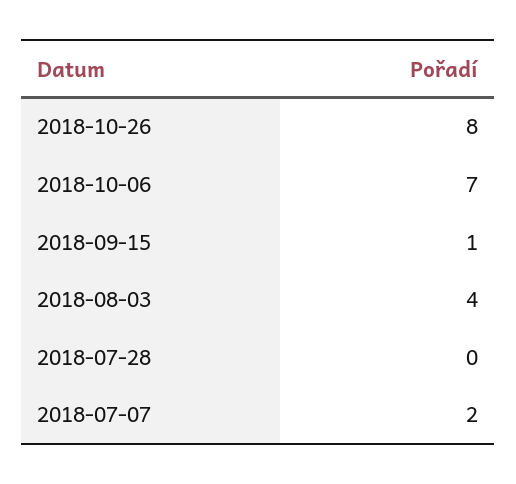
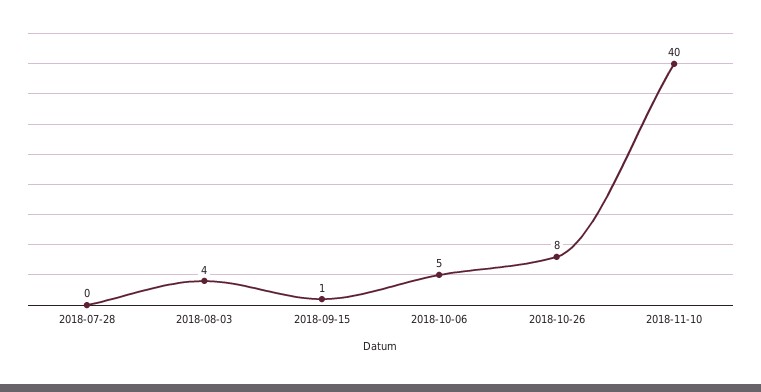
2018-10-06: 7 -> 5
2018-07-07: 2 -> none
2018-11-10: none -> 40

